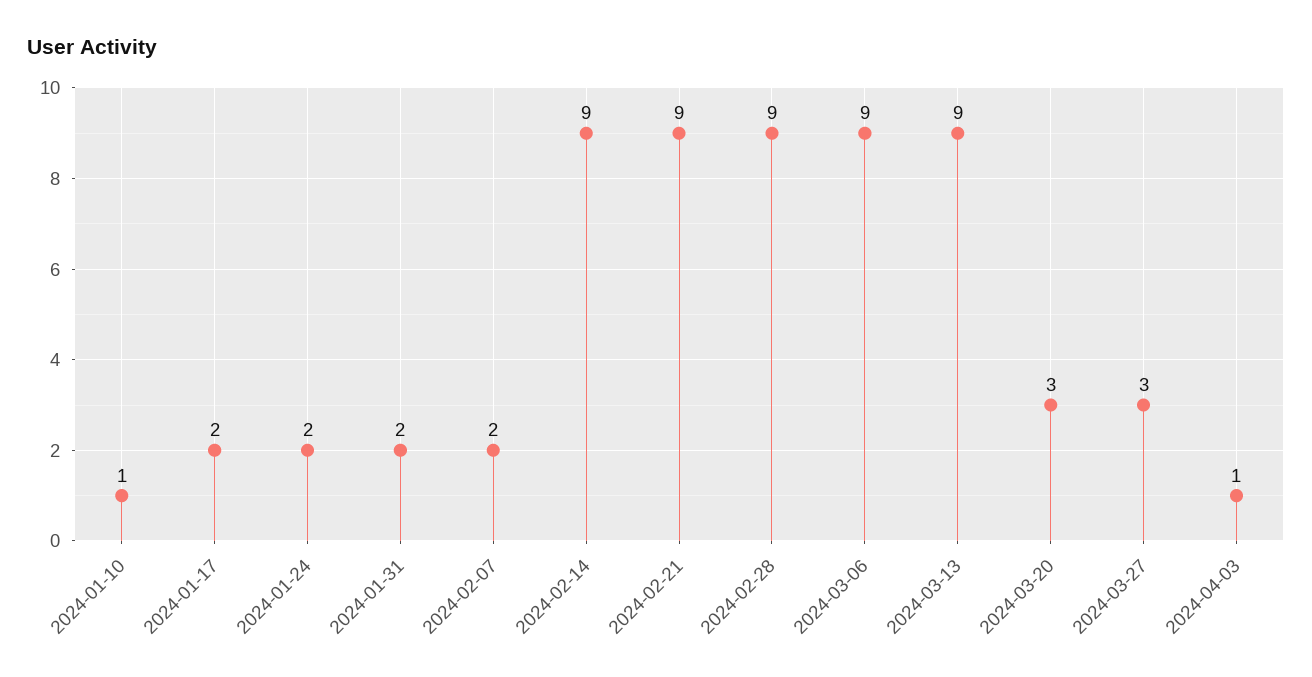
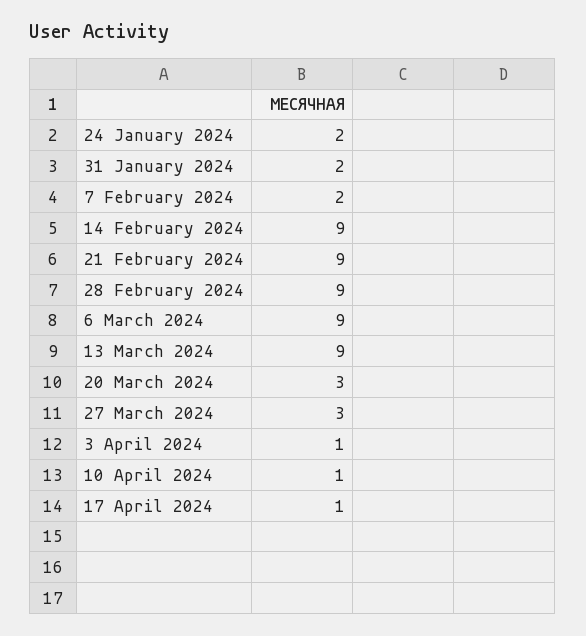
2024-01-10: 1 -> none
2024-01-17: 2 -> none
10 April 2024: none -> 1
17 April 2024: none -> 1

